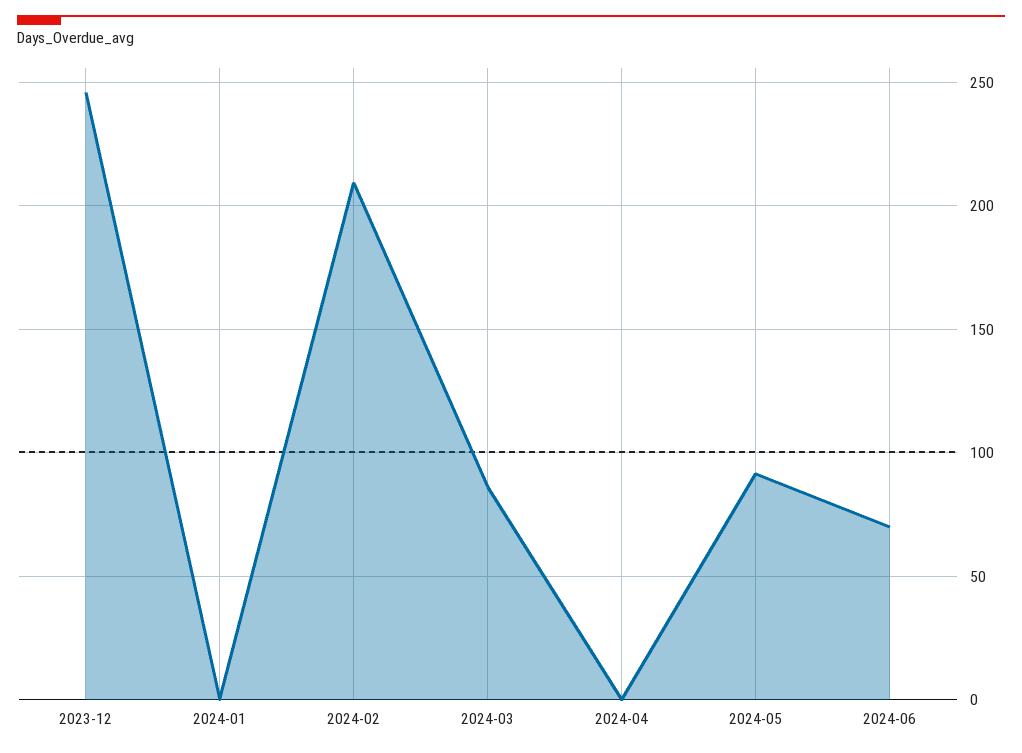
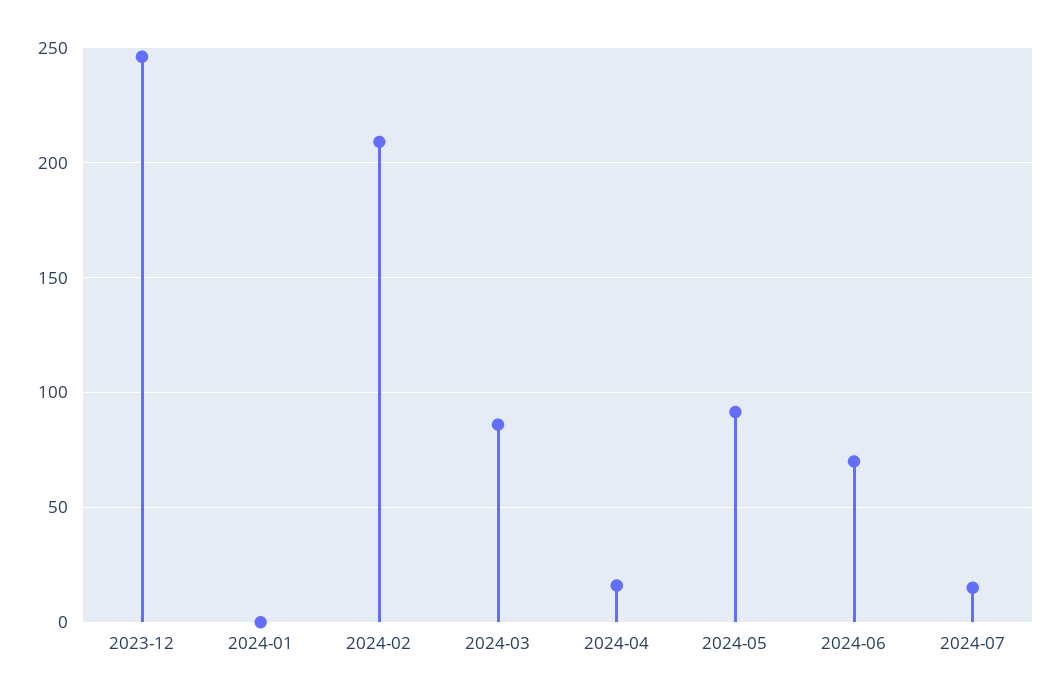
2024-04: 0 -> 15
2024-07: none -> 15

